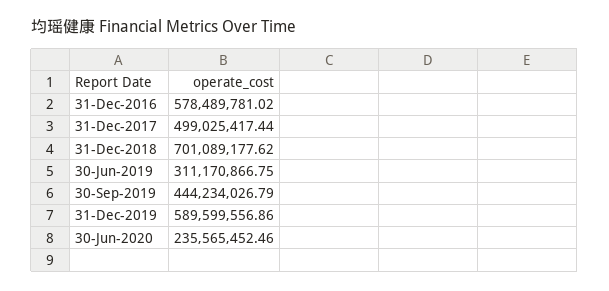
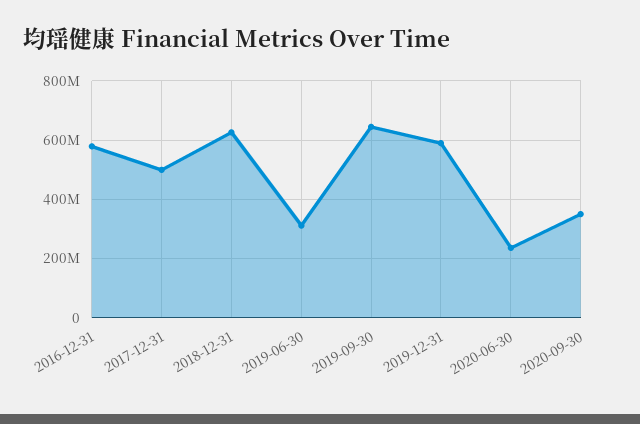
31-Dec-2018: 701089177.62 -> 625000000
30-Sep-2019: 444234026.79 -> 650000000
2020-09-30: none -> 350000000

